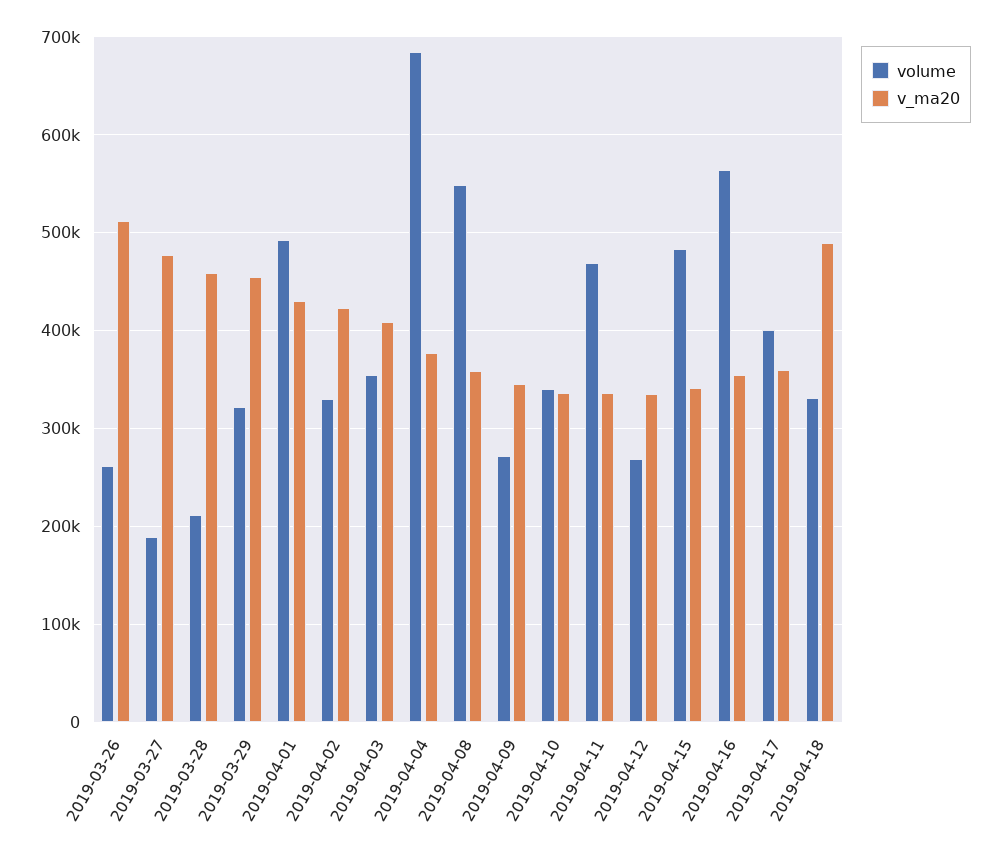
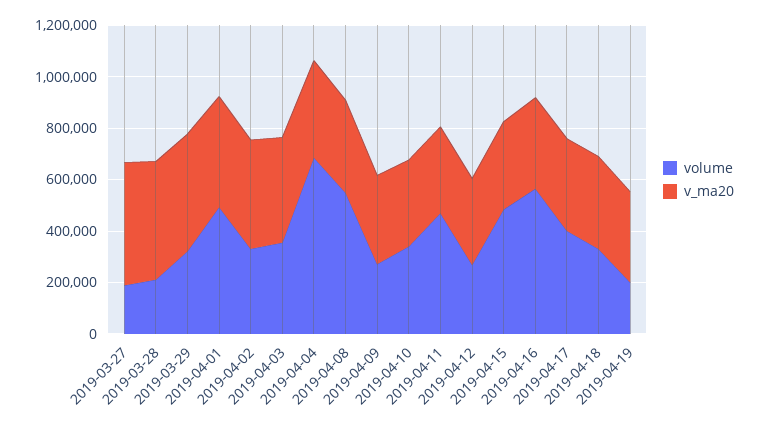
volume, 2019-03-26: 260000 -> none
v_ma20, 2019-03-26: 510000 -> none
v_ma20, 2019-04-18: 490000 -> 350000
volume, 2019-04-19: none -> 200000
v_ma20, 2019-04-19: none -> 350000

